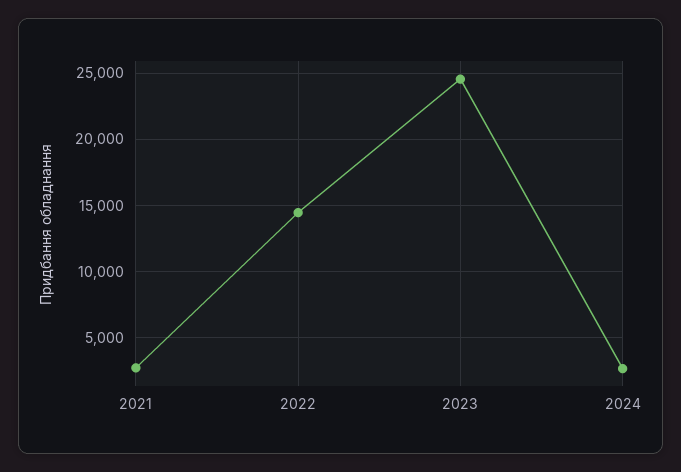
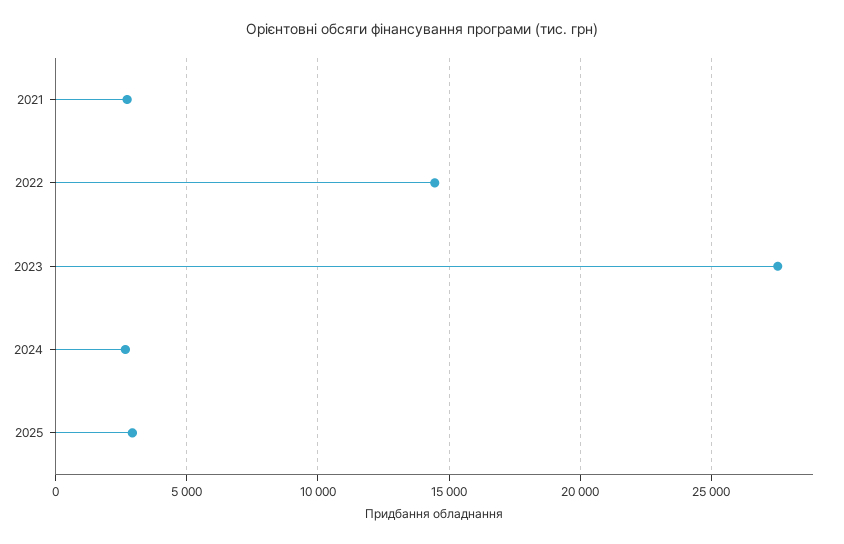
2023: 24500 -> 27500
2025: none -> 3000

